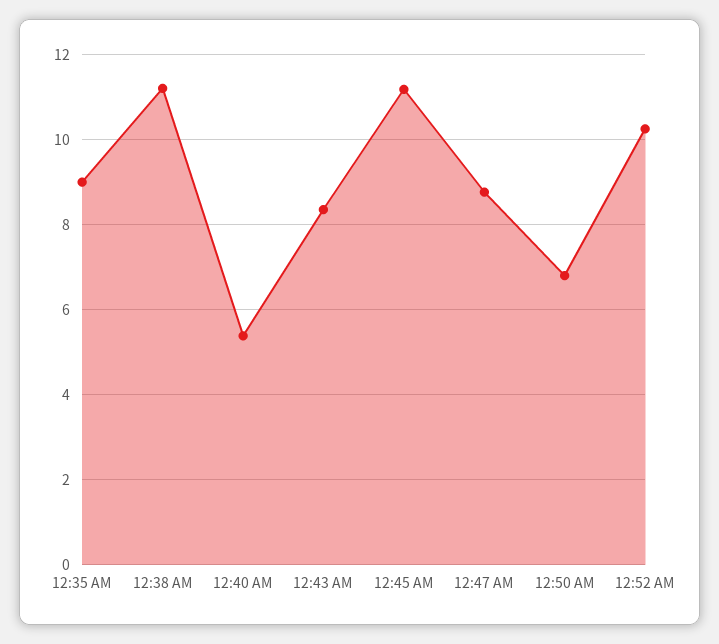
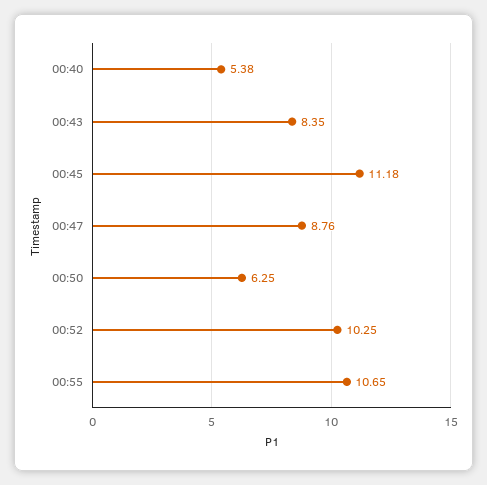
12:35 AM: 9 -> none
12:38 AM: 11.2 -> none
12:50 AM: 6.8 -> 6.25
00:55: none -> 10.65

